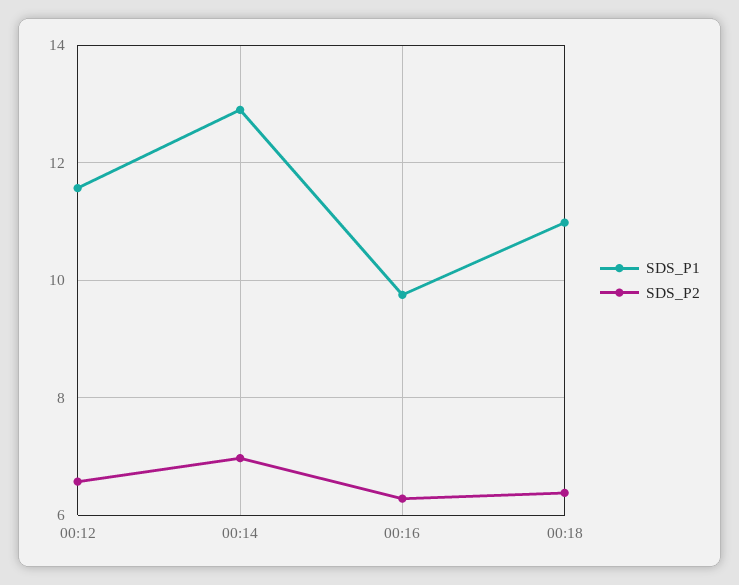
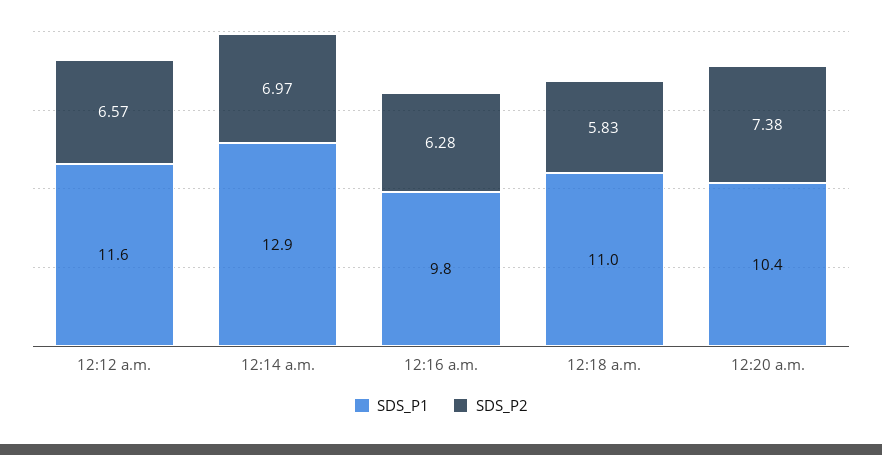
SDS_P2, 00:18: 6.4 -> 5.83
SDS_P1, 12:20 a.m.: none -> 10.4
SDS_P2, 12:20 a.m.: none -> 7.38

